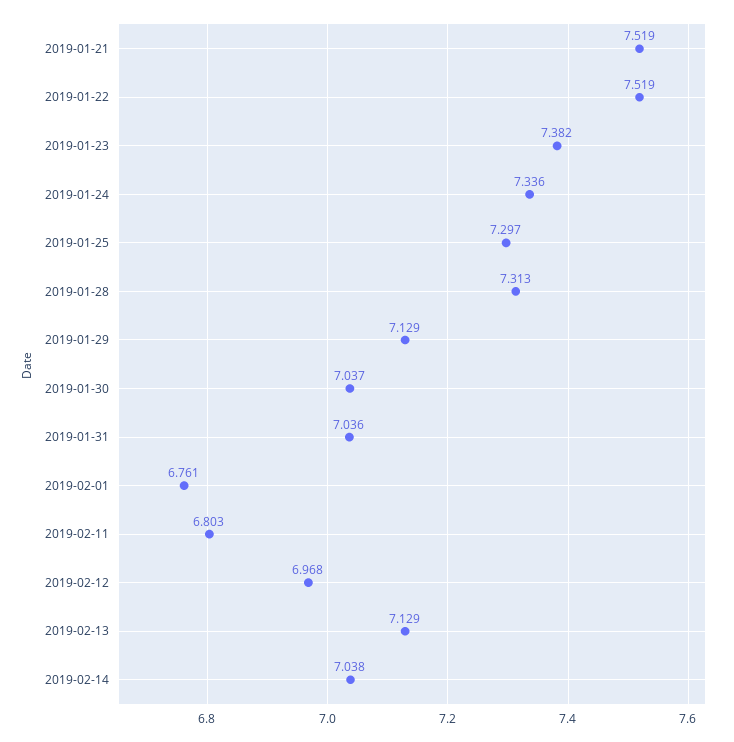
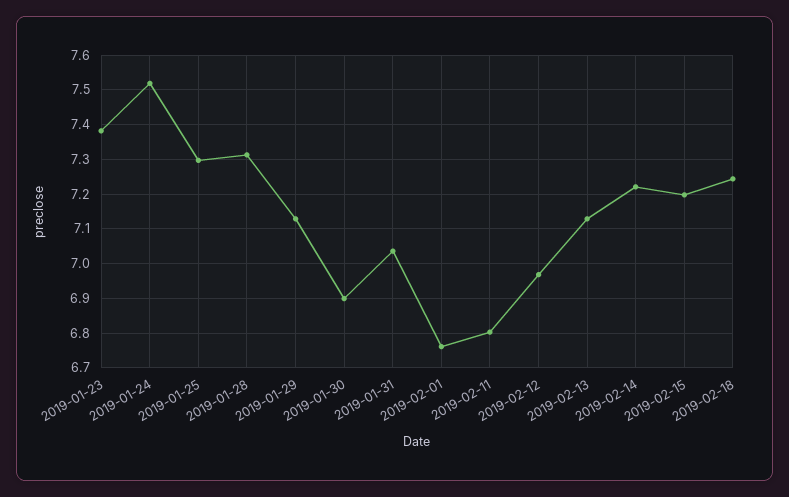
2019-01-21: 7.519 -> none
2019-01-22: 7.519 -> none
2019-01-24: 7.336 -> 7.52
2019-01-30: 7.037 -> 6.9
2019-02-14: 7.038 -> 7.22
2019-02-15: none -> 7.2
2019-02-18: none -> 7.24

